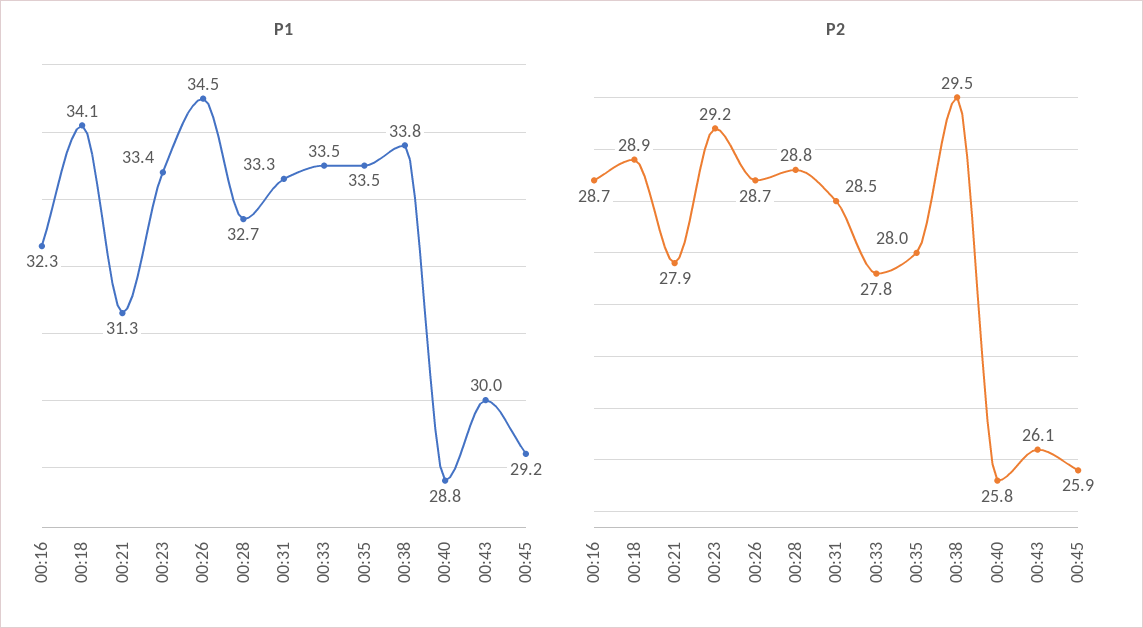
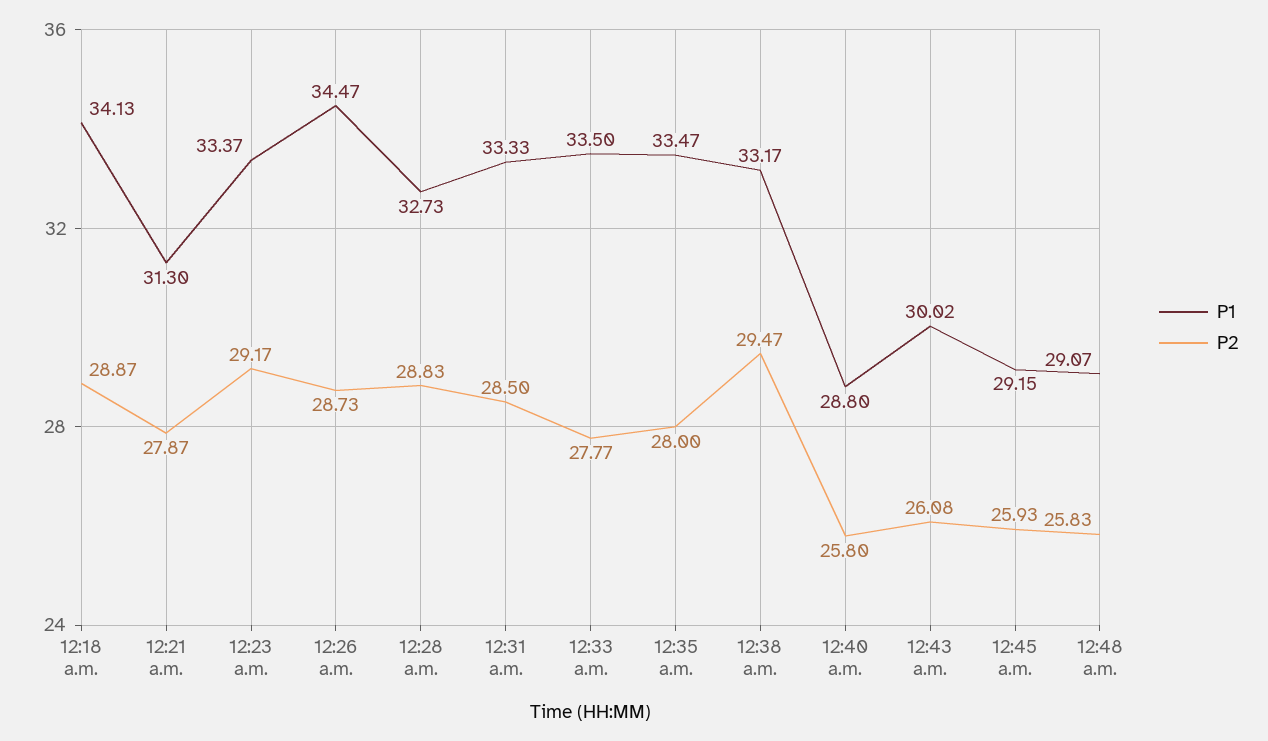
P1, 00:16: 32.3 -> none
P1, 00:38: 33.8 -> 33.17
P2, 00:16: 28.7 -> none
P1, 12:48 a.m.: none -> 29.07
P2, 12:48 a.m.: none -> 25.83

